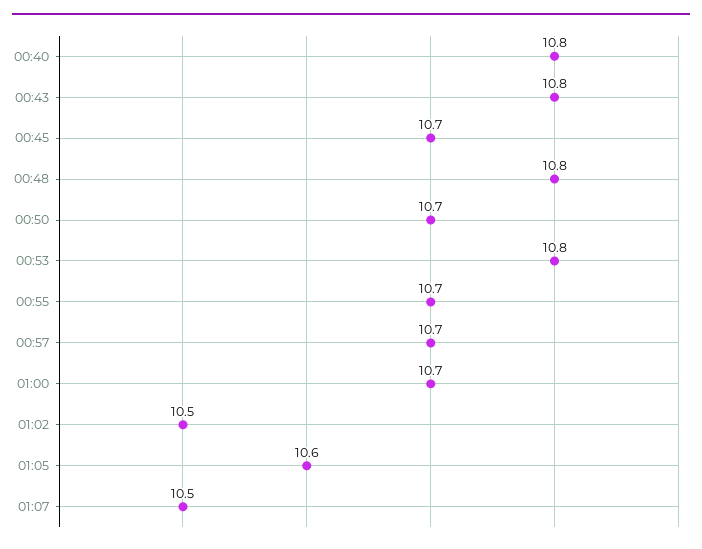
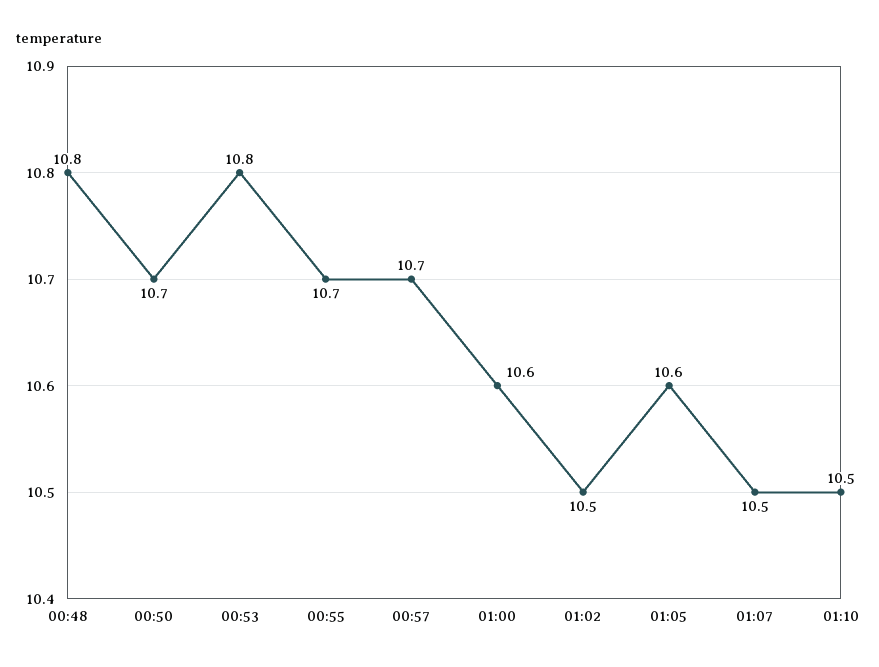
00:40: 10.8 -> none
00:43: 10.8 -> none
00:45: 10.7 -> none
01:00: 10.7 -> 10.6
01:10: none -> 10.5

